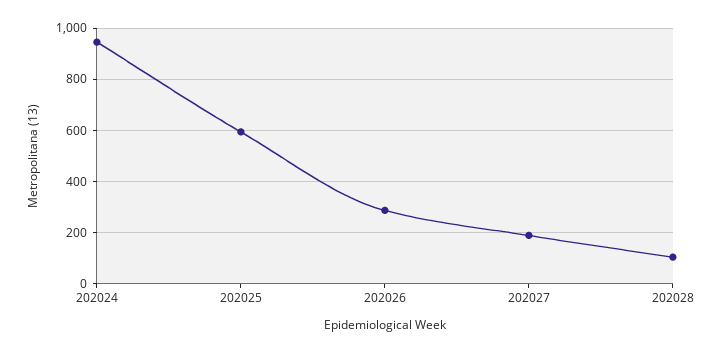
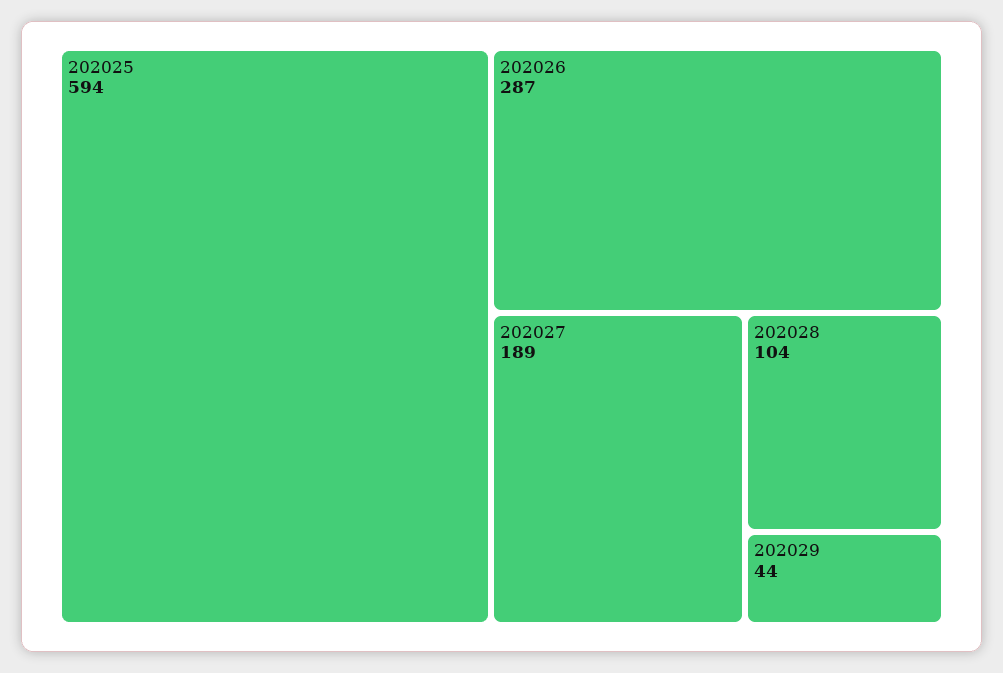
202024: 950 -> none
202029: none -> 44

